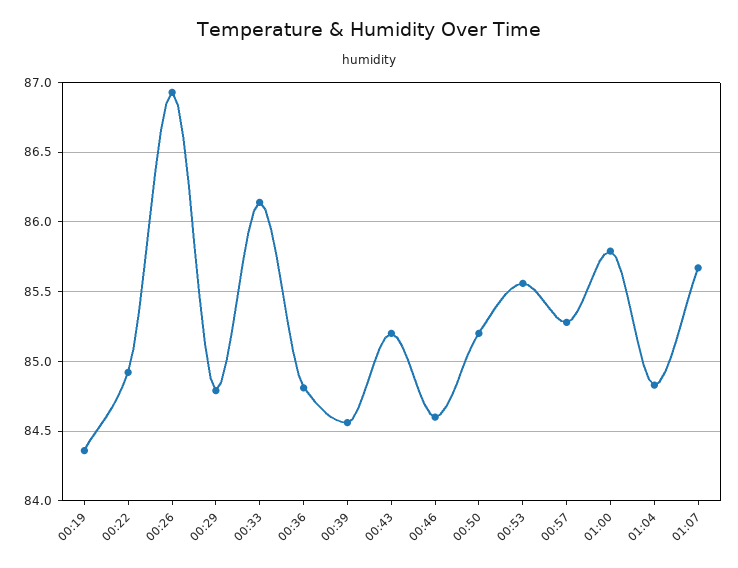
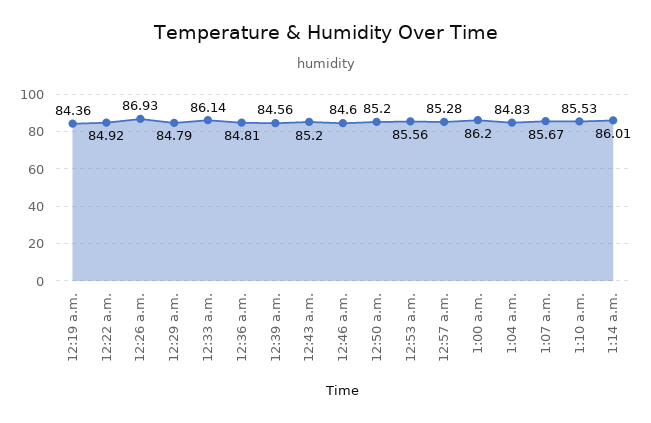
01:00: 85.8 -> 86.2
1:10 a.m.: none -> 85.53
1:14 a.m.: none -> 86.01

